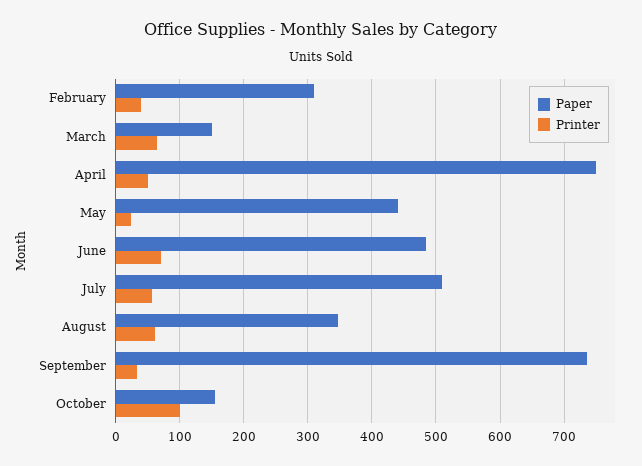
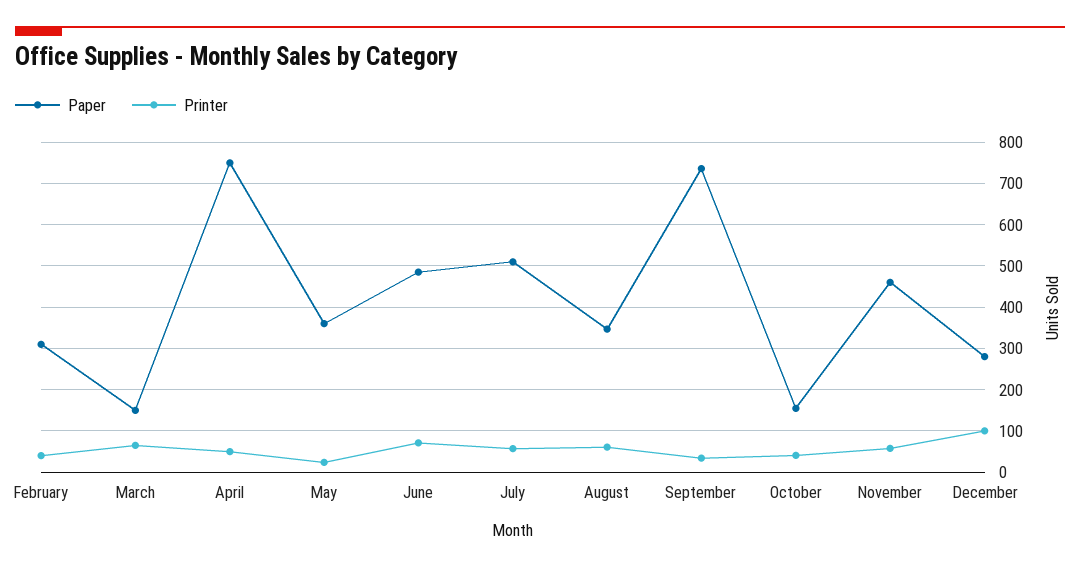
Paper, May: 440 -> 360
Printer, October: 100 -> 40
Paper, November: none -> 460
Printer, November: none -> 60
Paper, December: none -> 280
Printer, December: none -> 100

